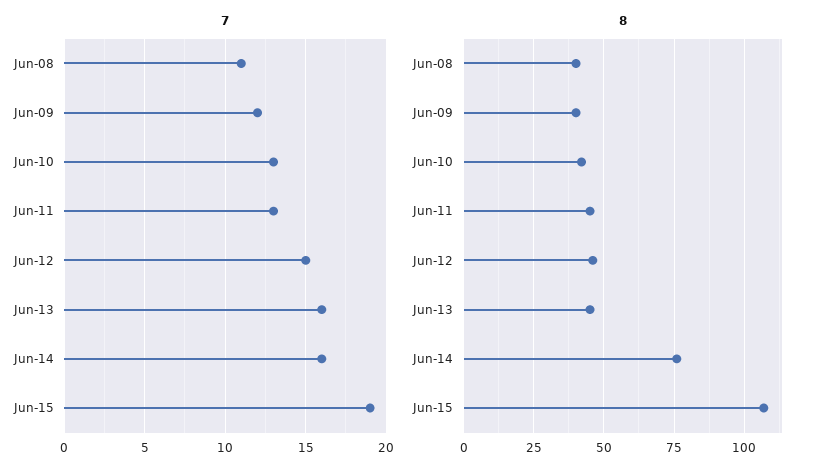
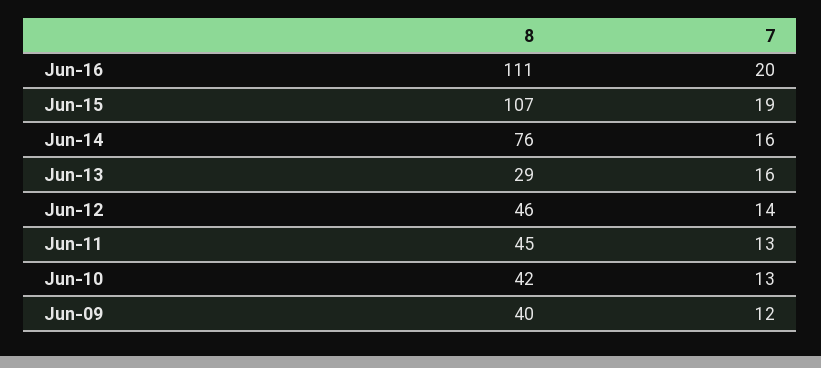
7, Jun-08: 11 -> none
7, Jun-12: 15 -> 14
8, Jun-08: 40 -> none
8, Jun-13: 45 -> 29
8, Jun-16: none -> 111
7, Jun-16: none -> 20

